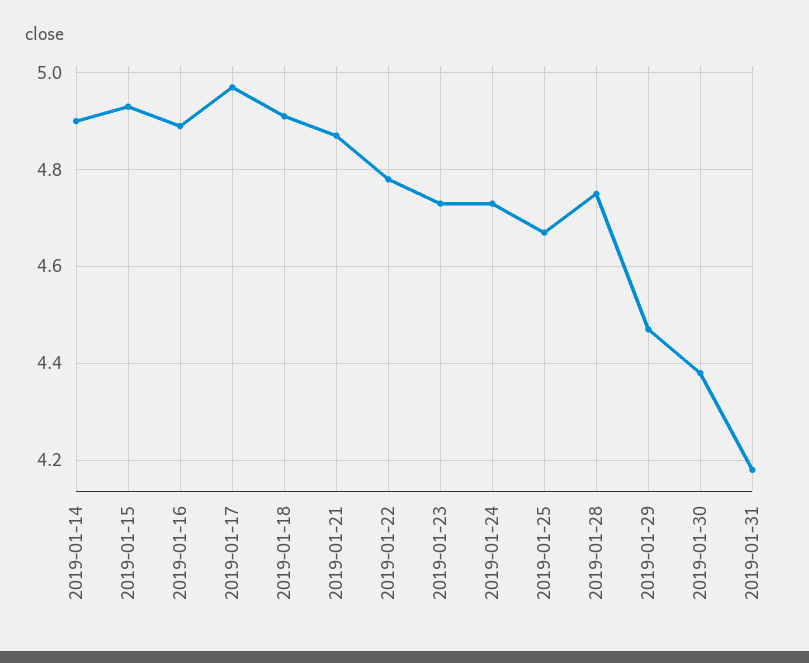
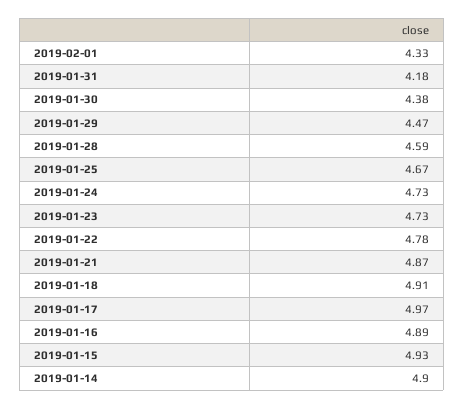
2019-01-28: 4.75 -> 4.59
2019-02-01: none -> 4.33

